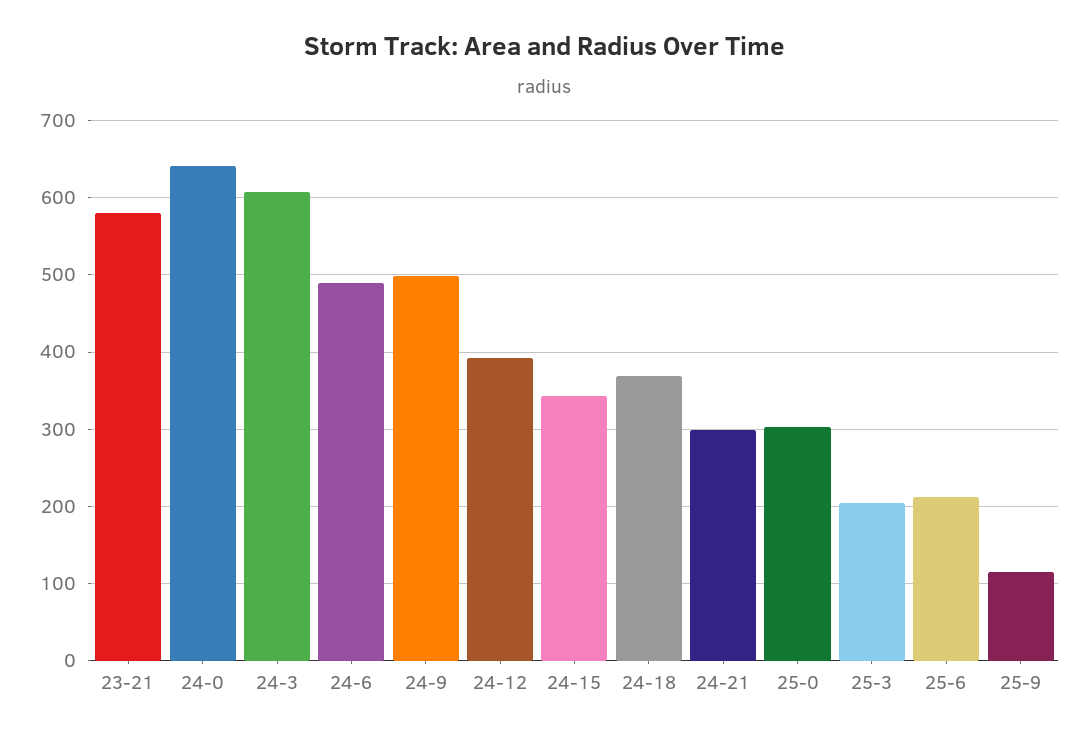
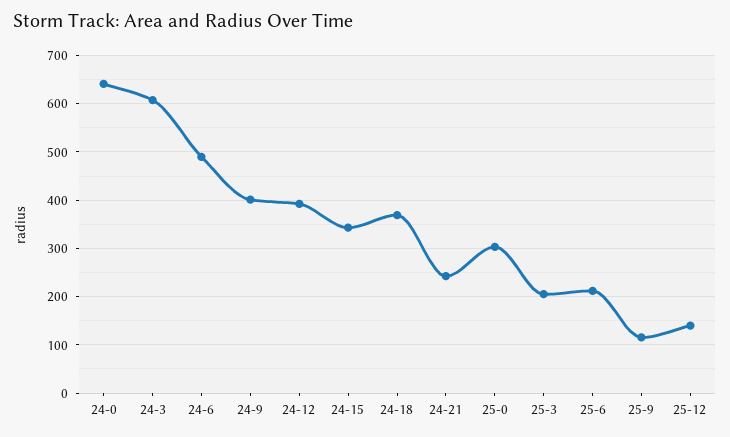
23-21: 580 -> none
24-9: 500 -> 400
24-21: 300 -> 240
25-12: none -> 140

